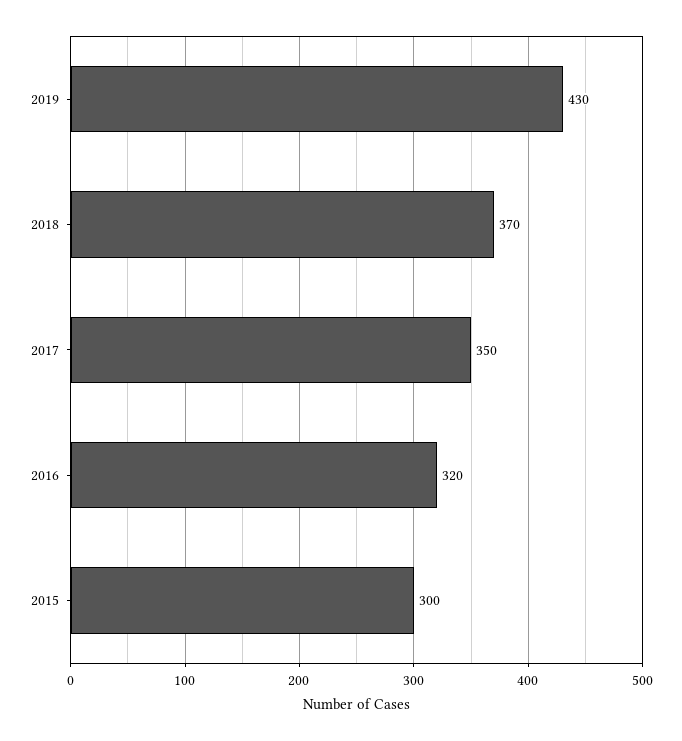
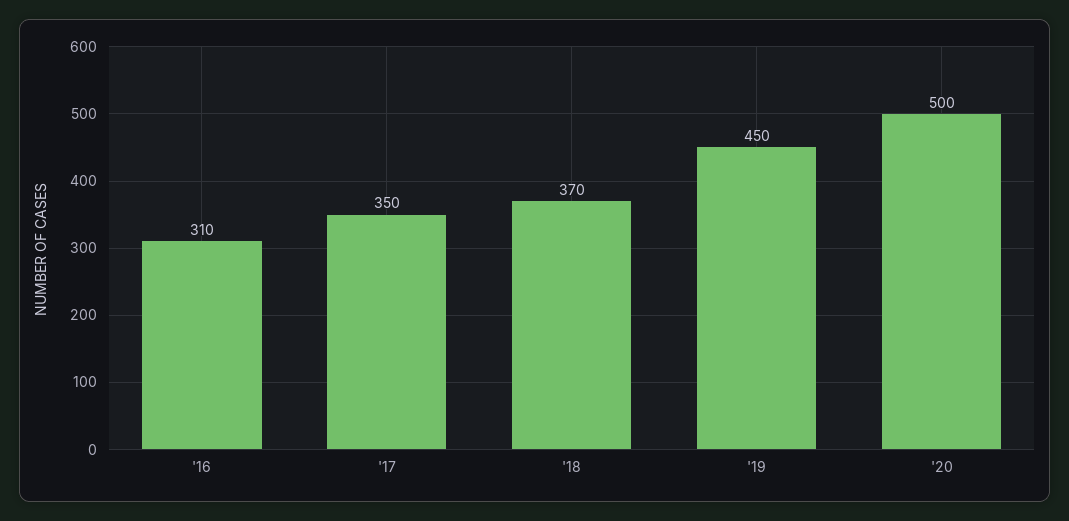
2019: 430 -> 450
2016: 320 -> 310
2015: 300 -> none
'20: none -> 500

